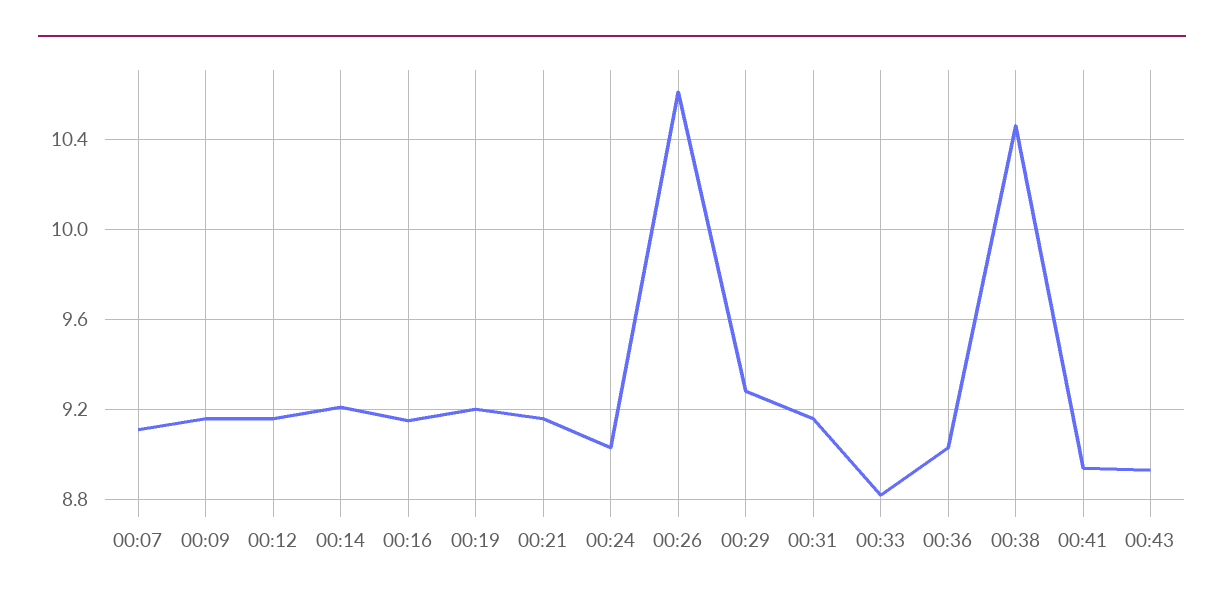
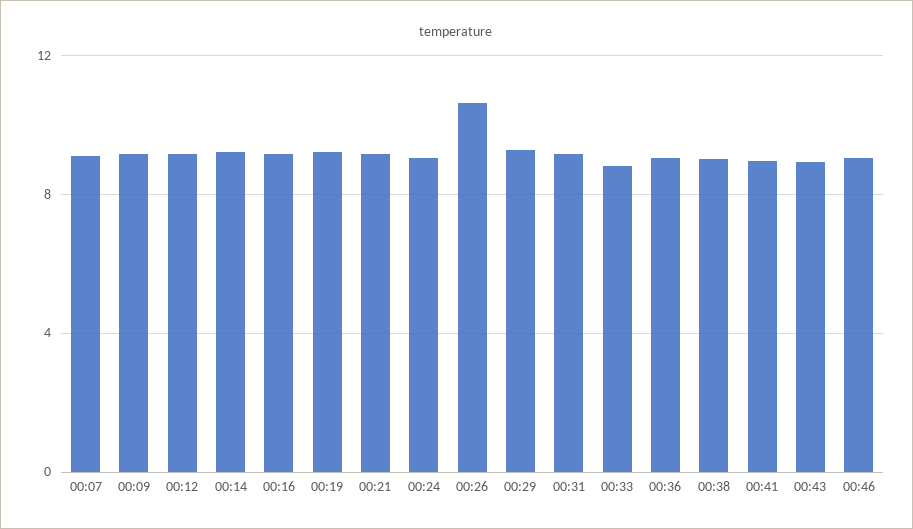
00:38: 10.45 -> 9
00:46: none -> 9

